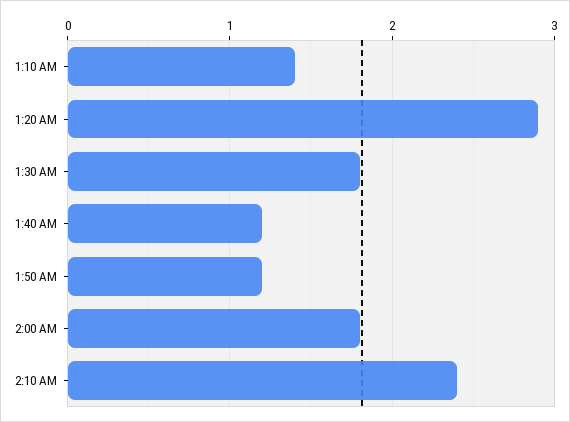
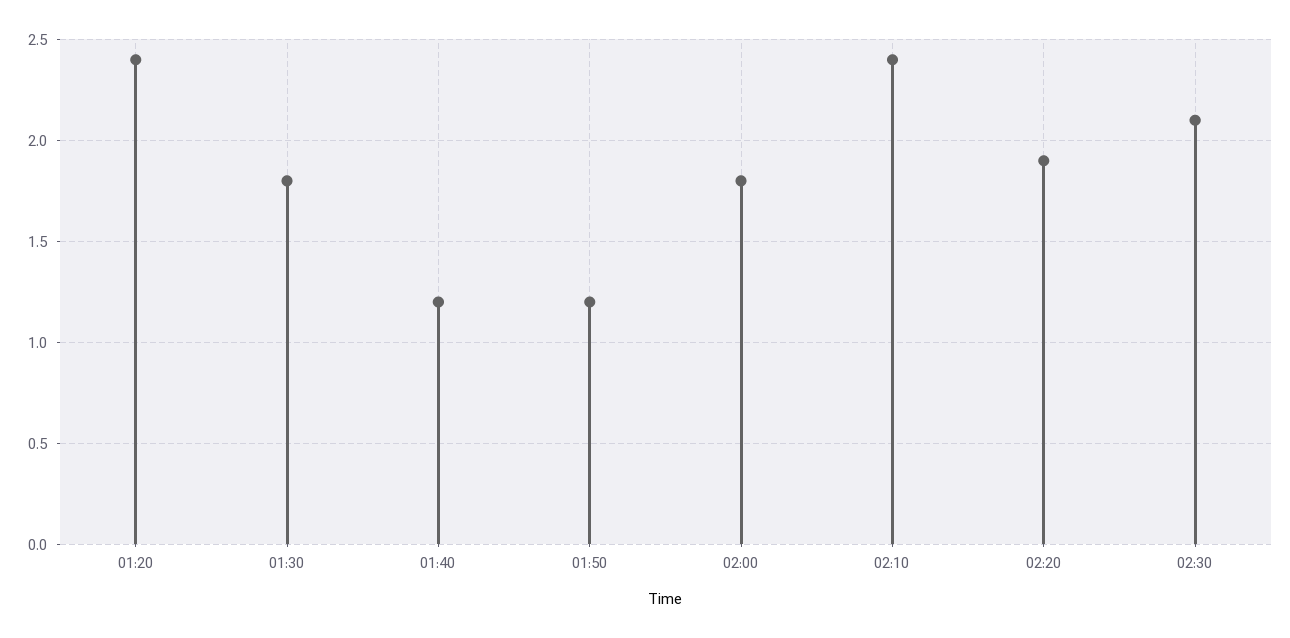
1:10 AM: 1.4 -> none
1:20 AM: 2.9 -> 2.4
02:20: none -> 1.9
02:30: none -> 2.1

